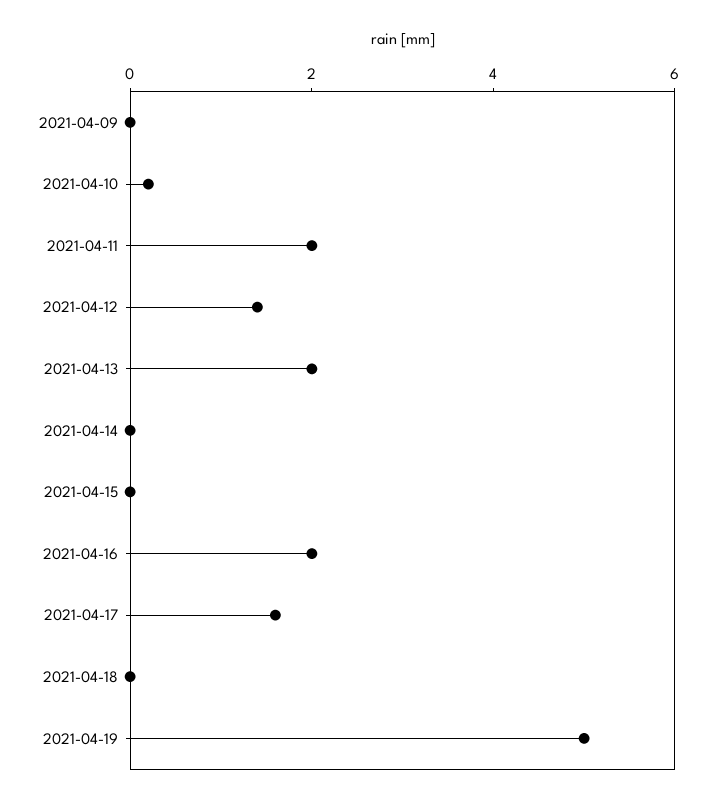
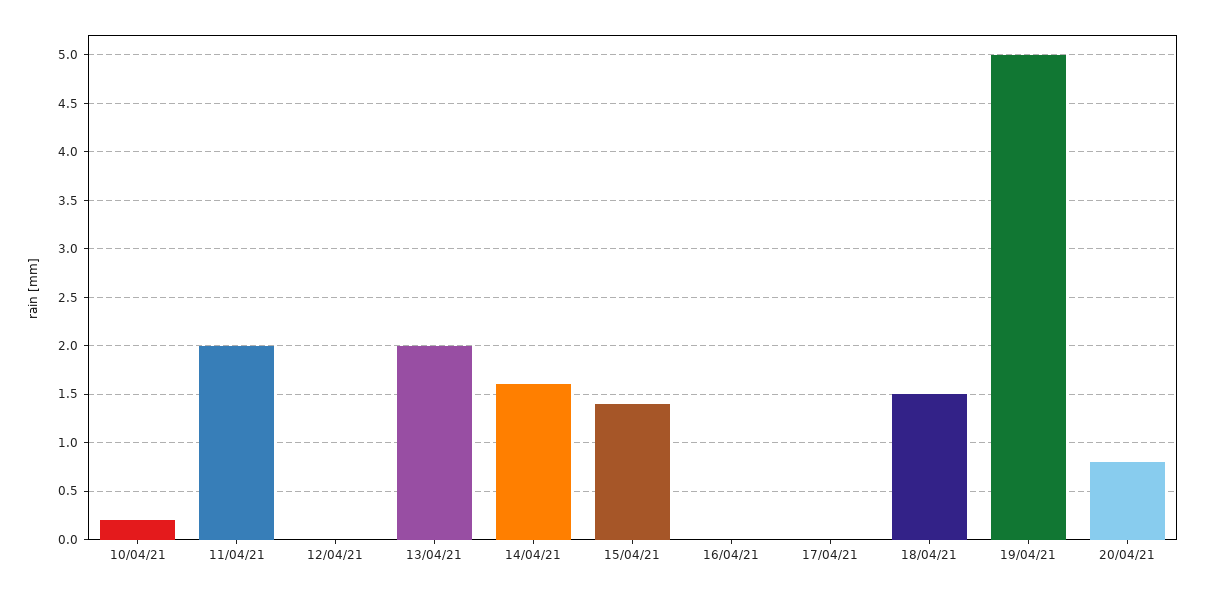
2021-04-09: 0 -> none
2021-04-12: 1.5 -> 0
2021-04-14: 0 -> 1.6
2021-04-15: 0 -> 1.4
2021-04-16: 2 -> 0
2021-04-17: 1.5 -> 0
2021-04-18: 0 -> 1.5
20/04/21: none -> 0.8

